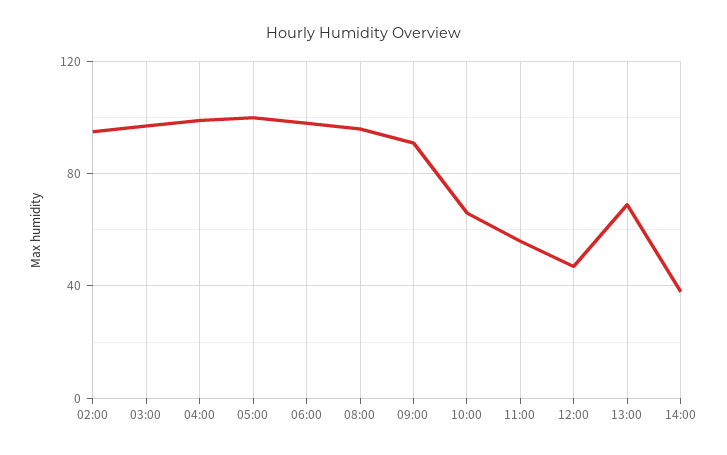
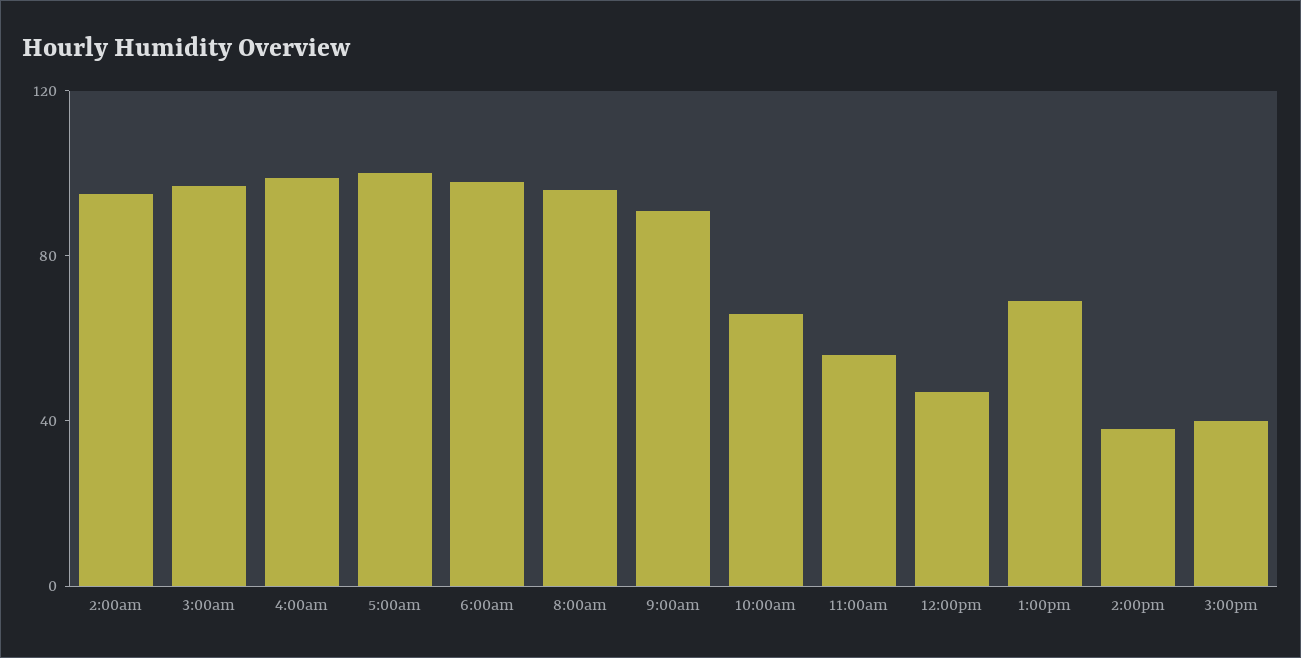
3:00pm: none -> 40

